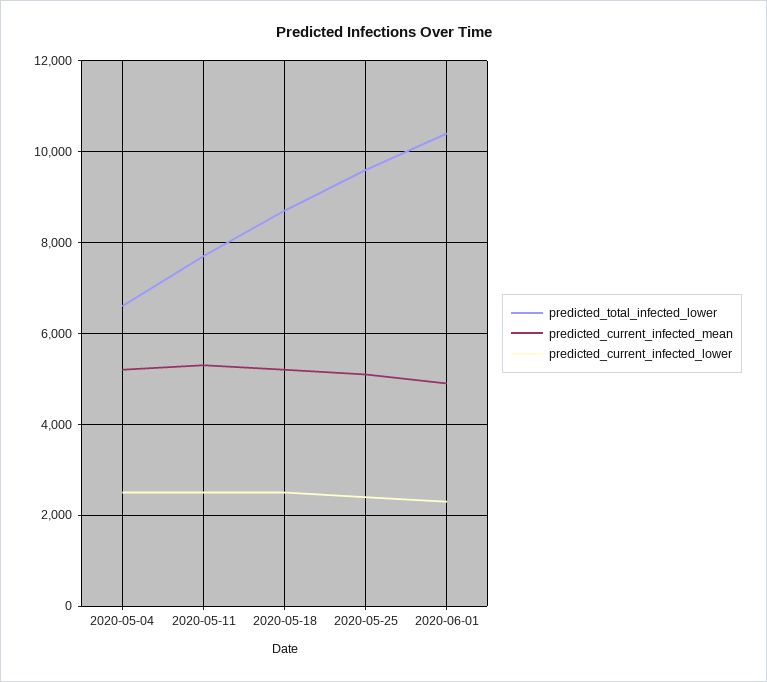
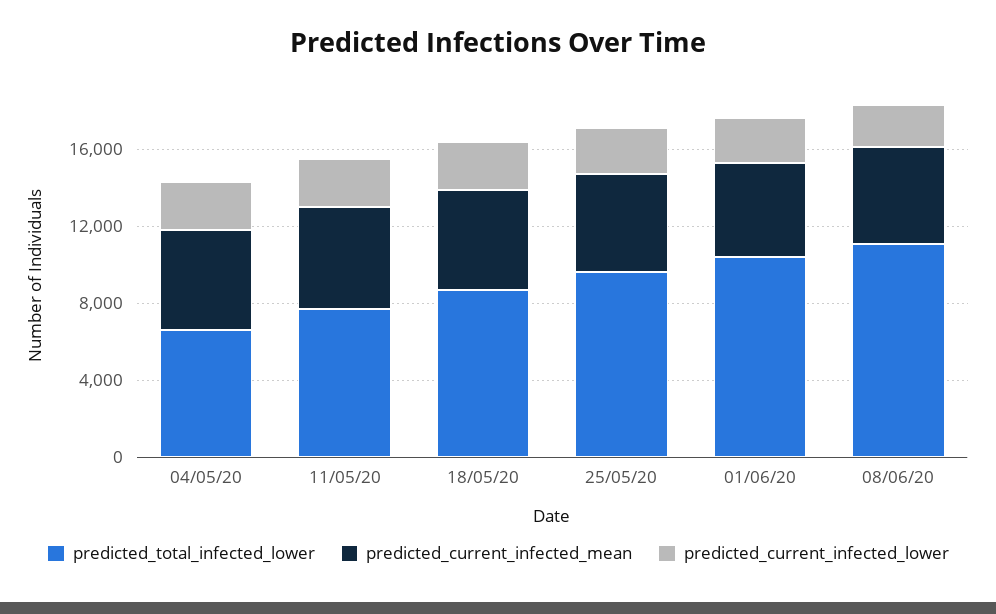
predicted_total_infected_lower, 08/06/20: none -> 11000
predicted_current_infected_mean, 08/06/20: none -> 5000
predicted_current_infected_lower, 08/06/20: none -> 2000

